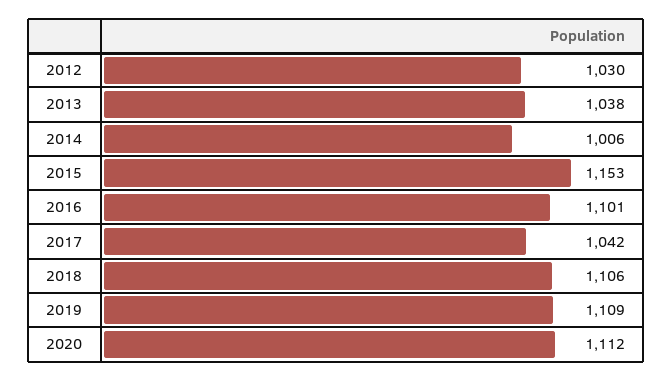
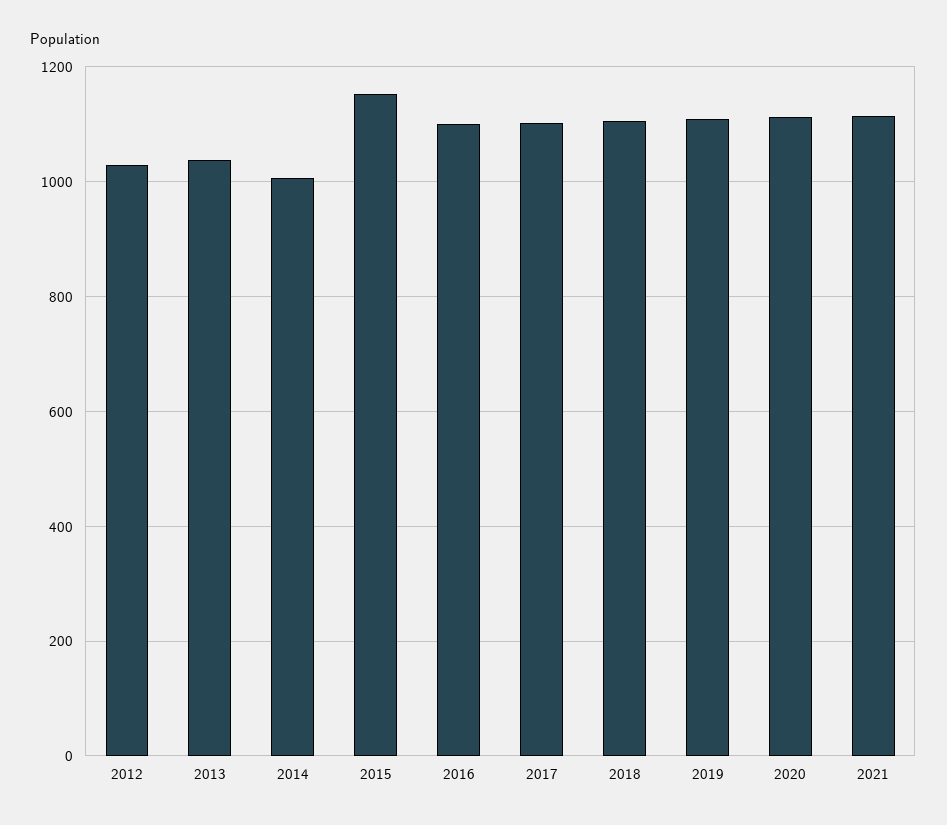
2017: 1042 -> 1100
2021: none -> 1120

